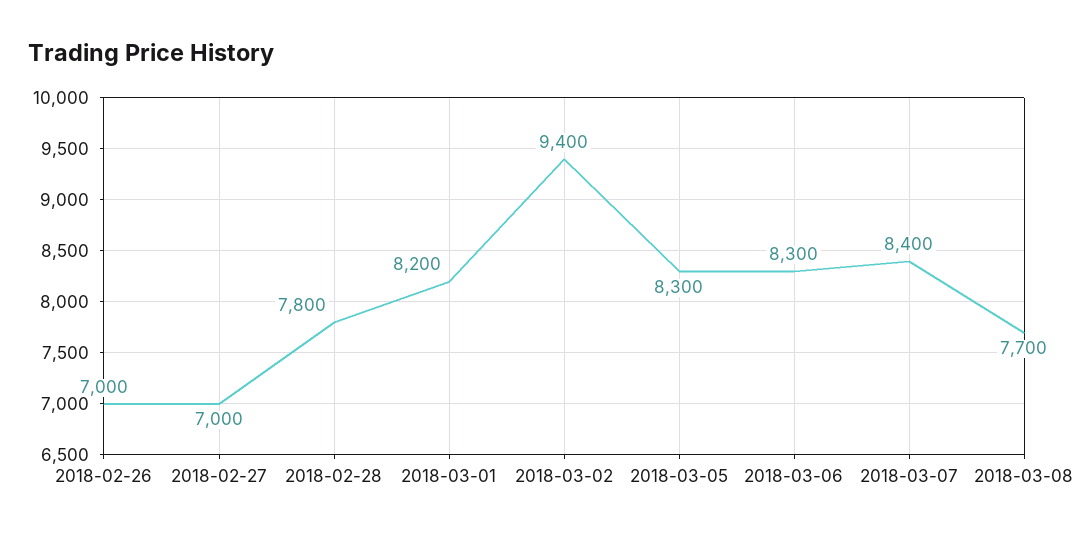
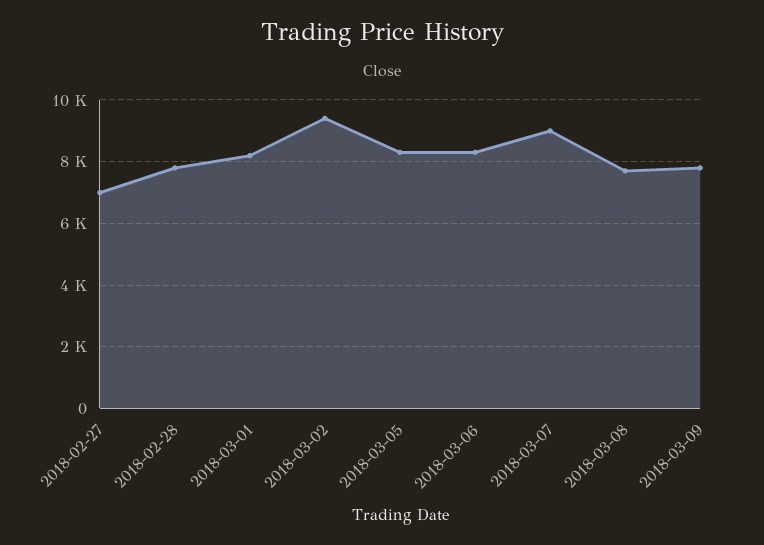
2018-02-26: 7000 -> none
2018-03-07: 8400 -> 9000
2018-03-09: none -> 7800

